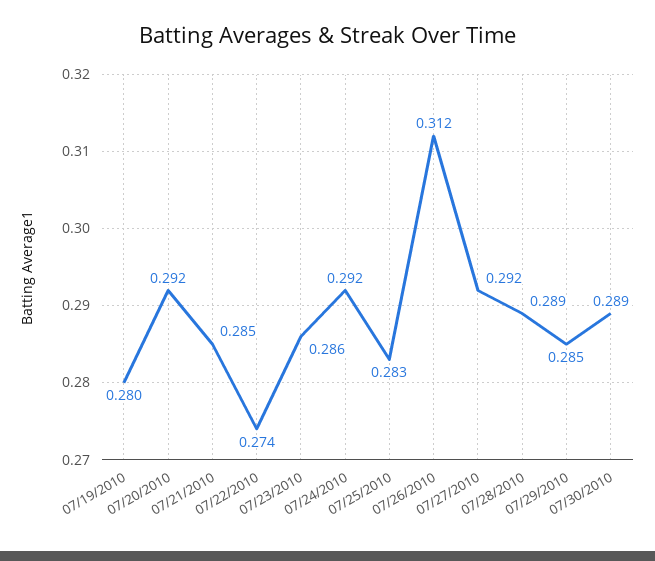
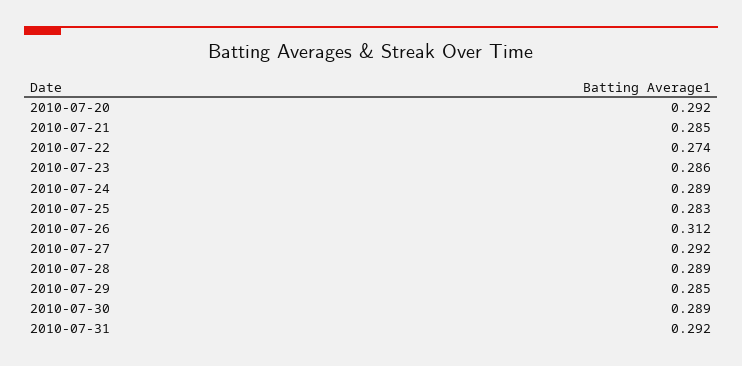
07/19/2010: 0.28 -> none
07/24/2010: 0.292 -> 0.289
2010-07-31: none -> 0.292

